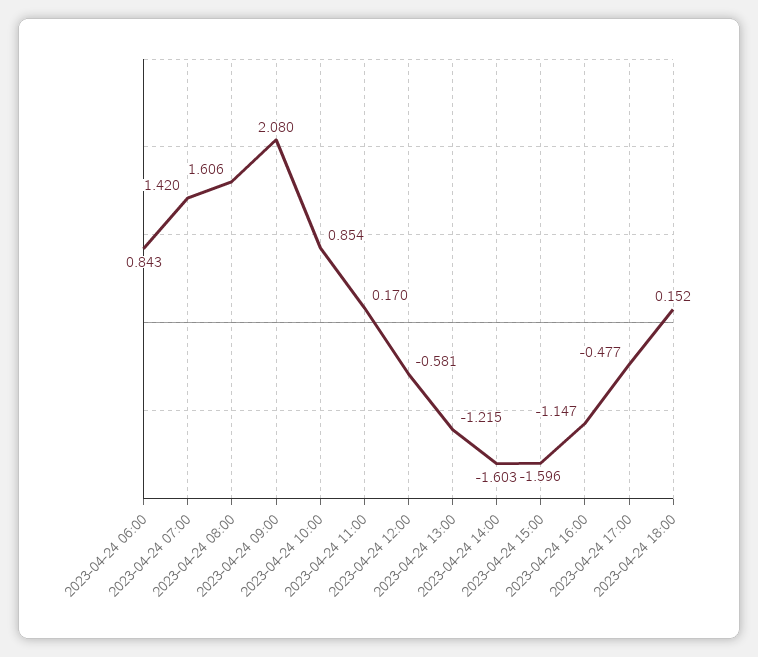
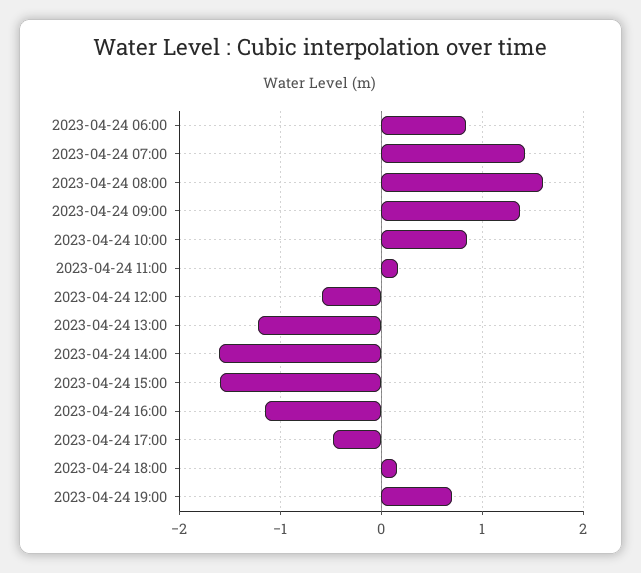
2023-04-24 09:00: 2.08 -> 1.4
2023-04-24 19:00: none -> 0.7

